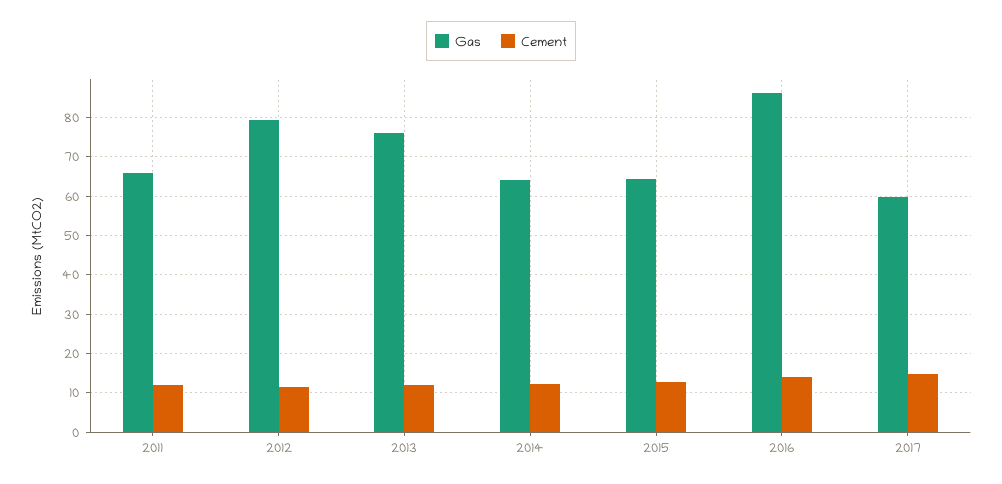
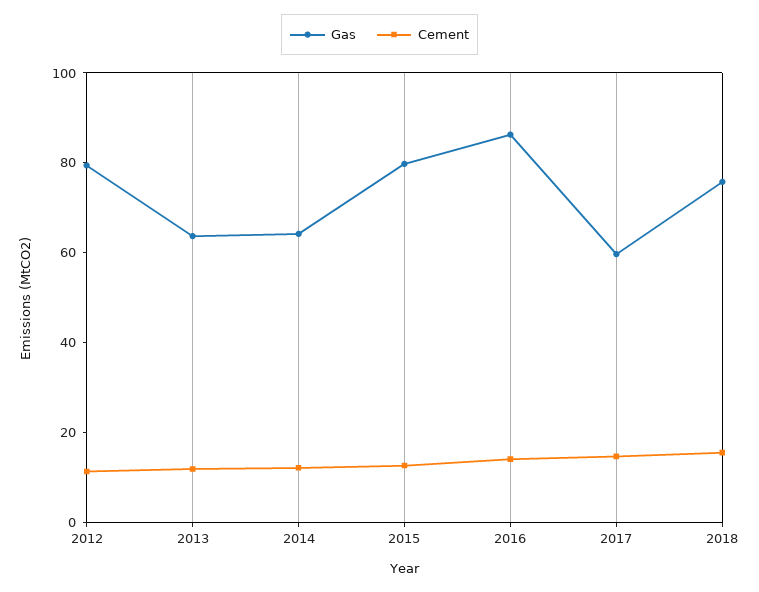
Gas, 2011: 66 -> none
Cement, 2011: 12 -> none
Gas, 2013: 76 -> 65
Gas, 2015: 64 -> 80
Gas, 2018: none -> 75
Cement, 2018: none -> 15

